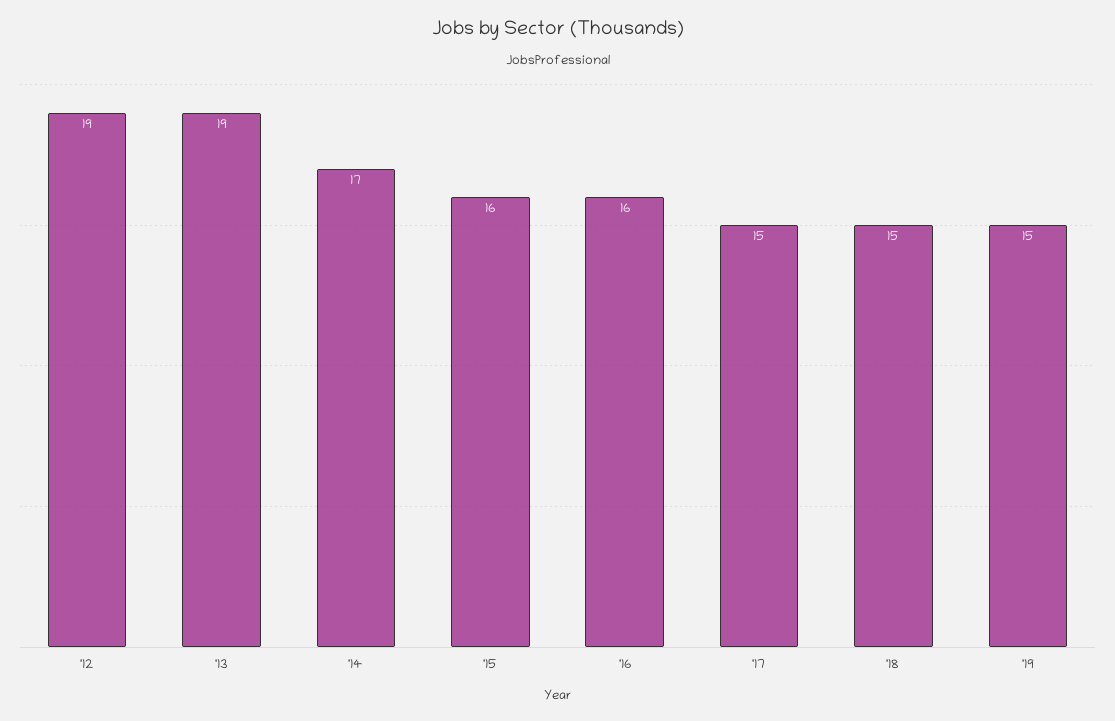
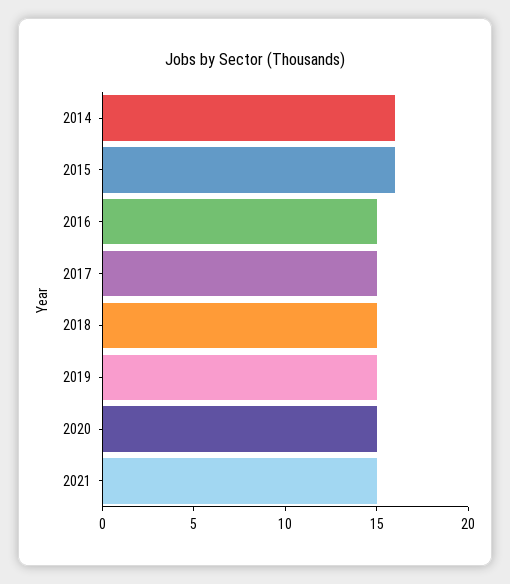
'12: 19 -> none
'13: 19 -> none
'14: 17 -> 16
'16: 16 -> 15
2020: none -> 15
2021: none -> 15

